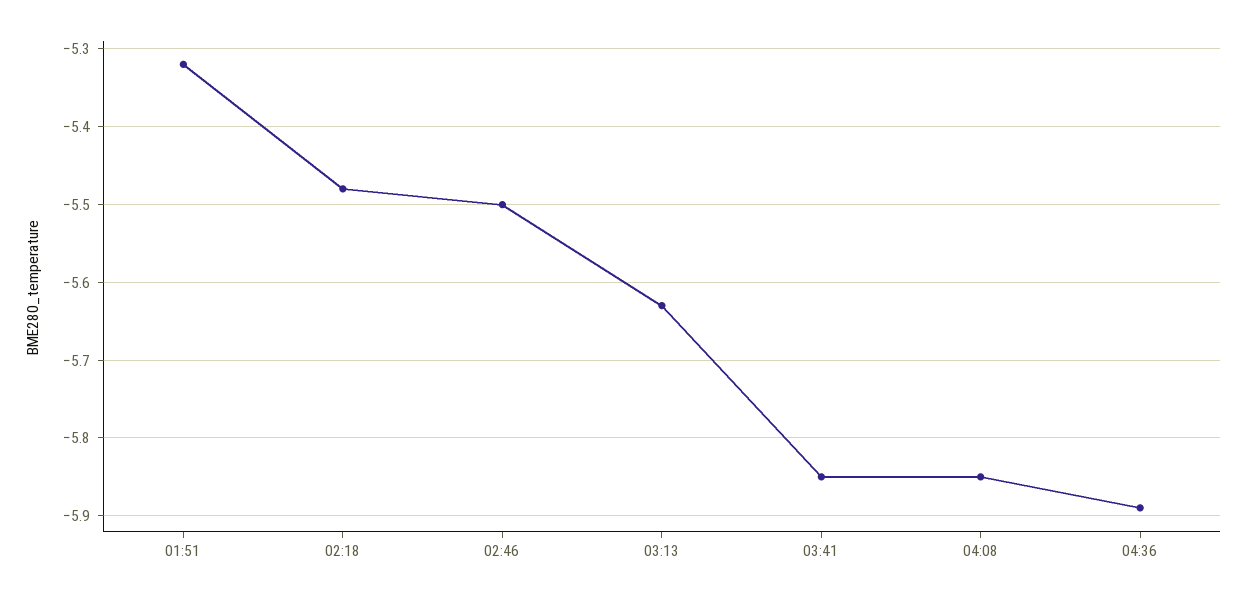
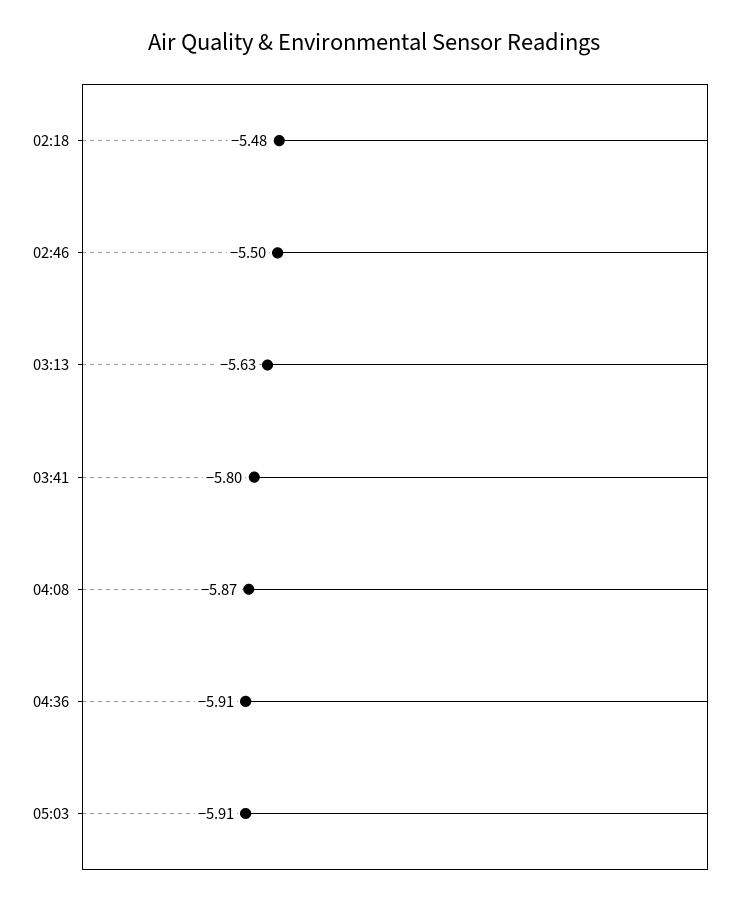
01:51: -5.32 -> none
03:41: -5.85 -> -5.8
04:08: -5.85 -> -5.87
04:36: -5.89 -> -5.91
05:03: none -> -5.91

